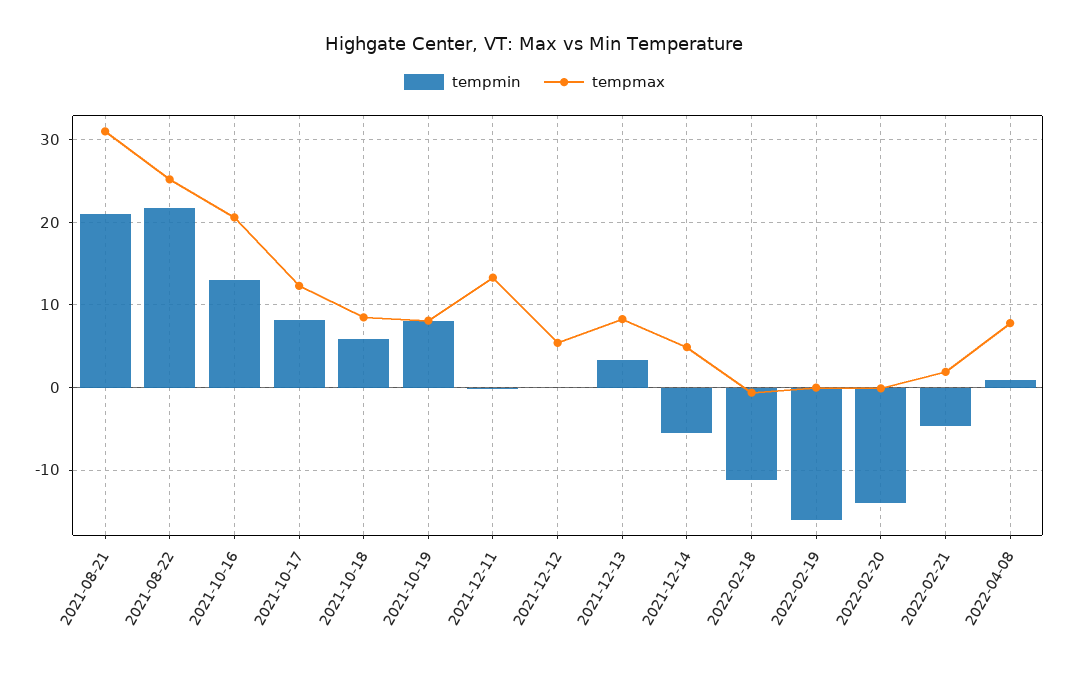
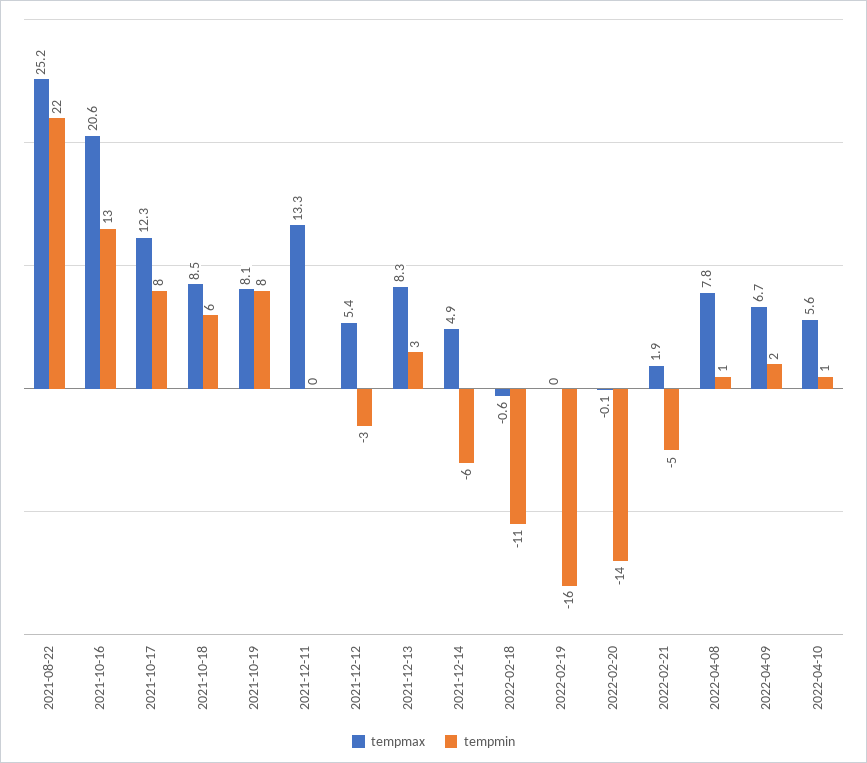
tempmin, 2021-08-21: 21 -> none
tempmax, 2021-08-21: 31 -> none
tempmin, 2021-12-12: 0 -> -3
tempmax, 2022-04-09: none -> 6.7
tempmin, 2022-04-09: none -> 2
tempmax, 2022-04-10: none -> 5.6
tempmin, 2022-04-10: none -> 1

